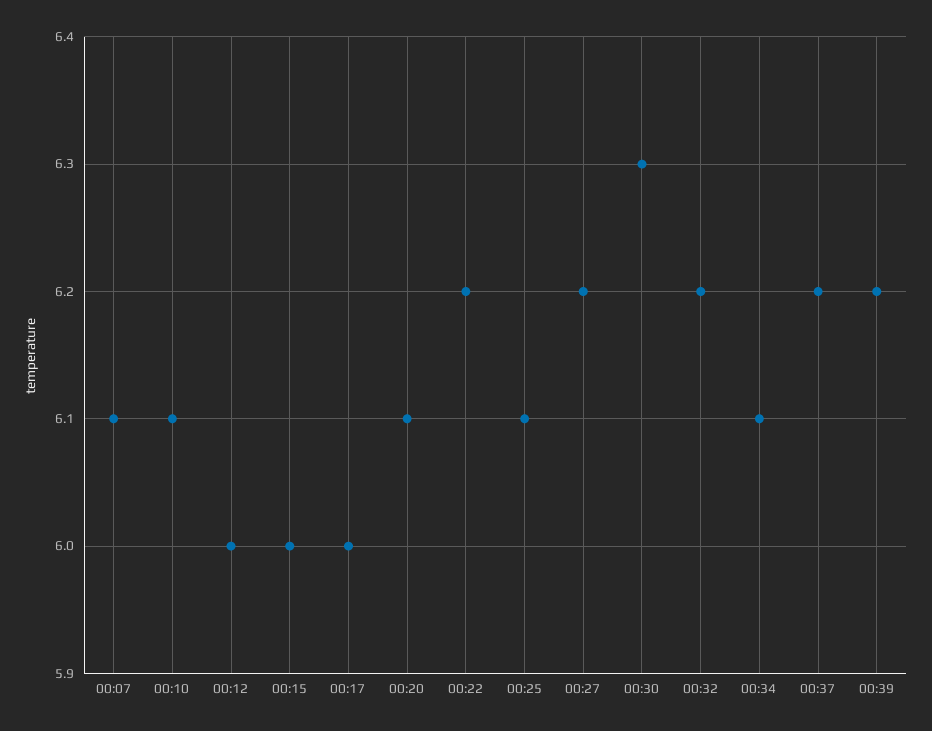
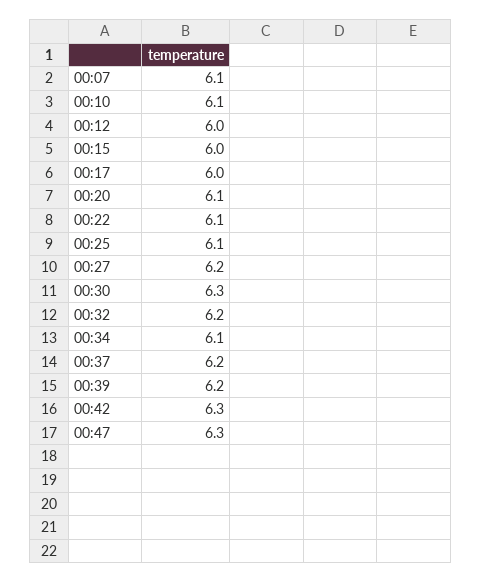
00:22: 6.2 -> 6.1
00:42: none -> 6.3
00:47: none -> 6.3

